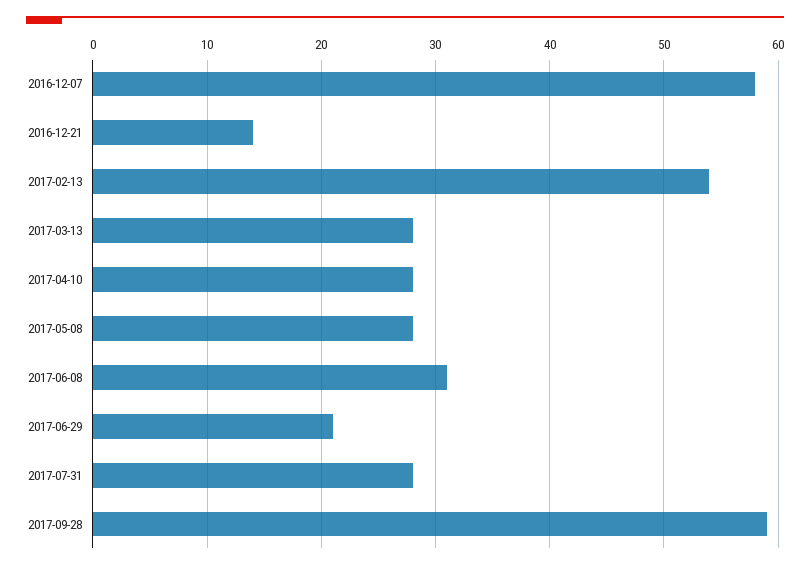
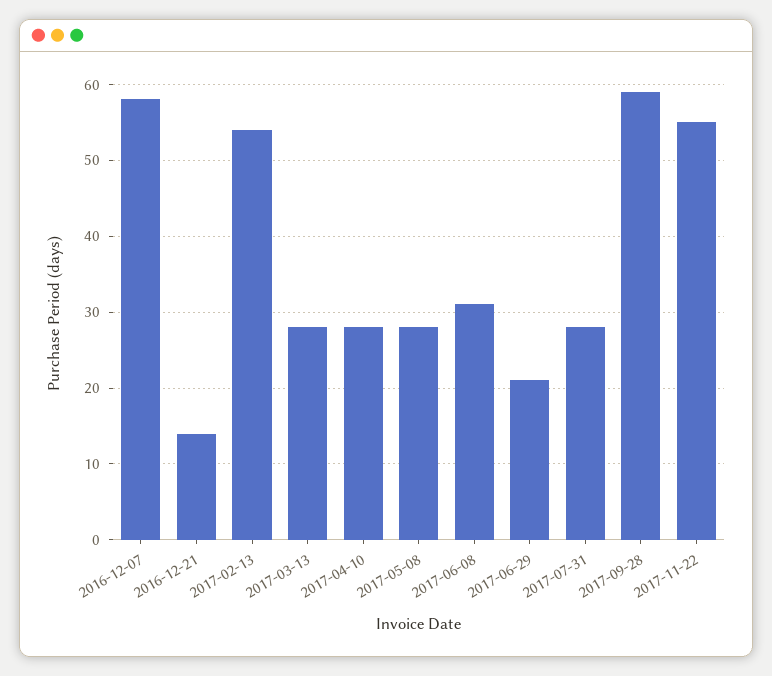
2017-11-22: none -> 55

